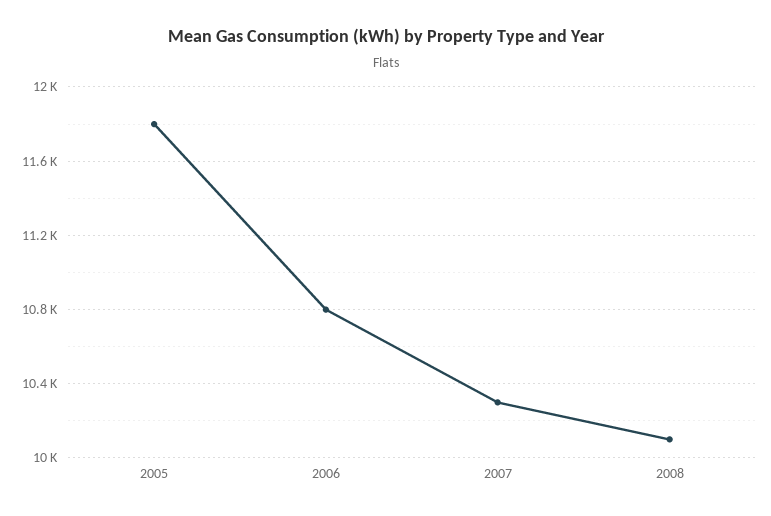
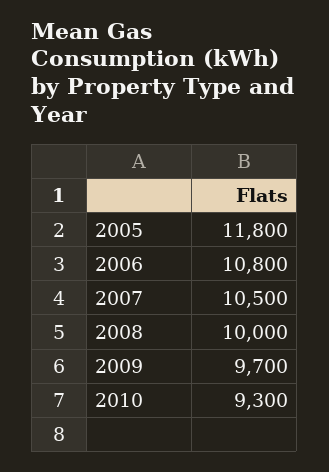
2007: 10300 -> 10500
2008: 10100 -> 10000
2009: none -> 9700
2010: none -> 9300

